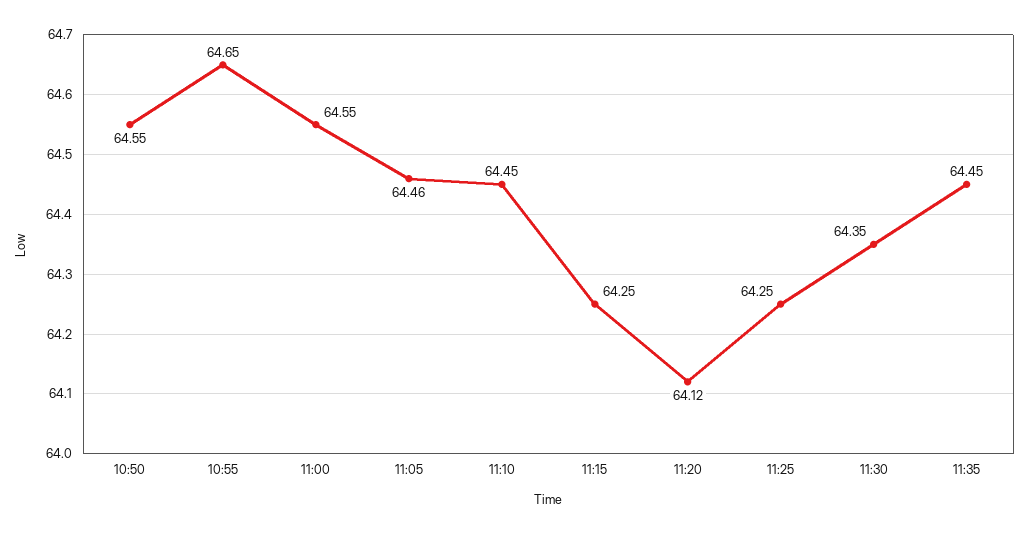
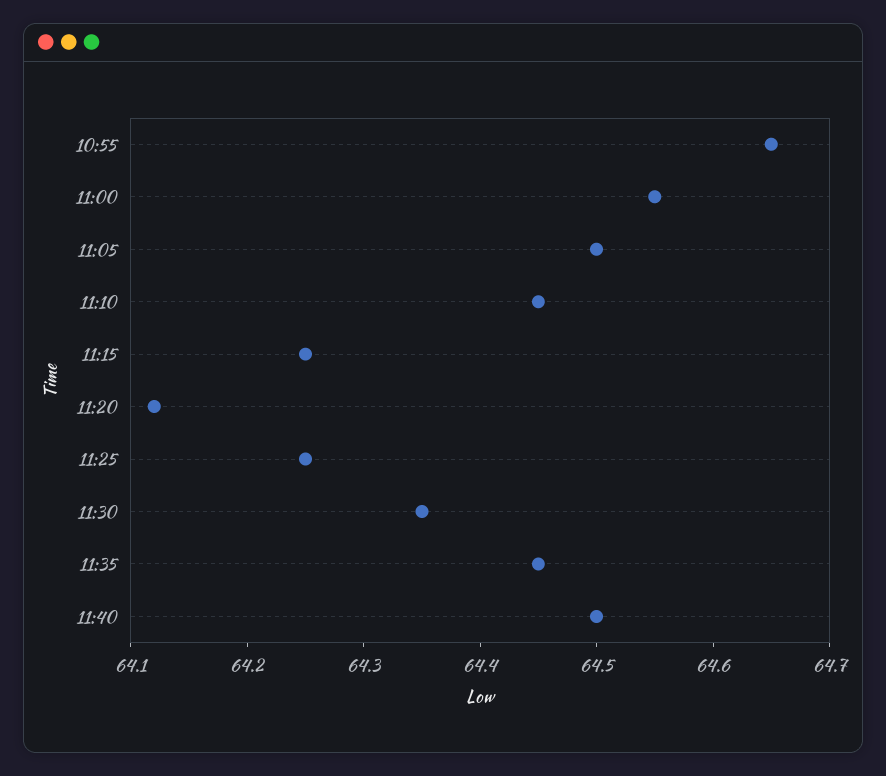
10:50: 64.55 -> none
11:05: 64.46 -> 64.5
11:40: none -> 64.5

